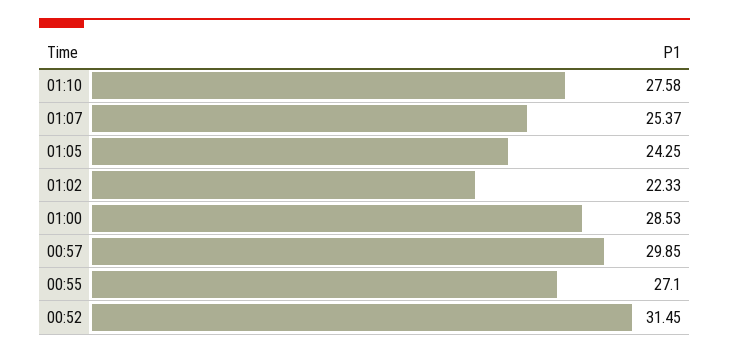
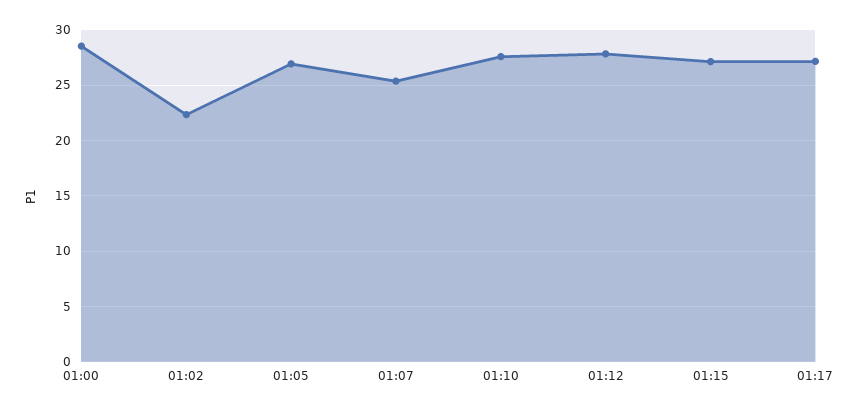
01:05: 24.25 -> 27
00:57: 29.85 -> none
00:55: 27.1 -> none
00:52: 31.45 -> none
01:12: none -> 28
01:15: none -> 27
01:17: none -> 27

